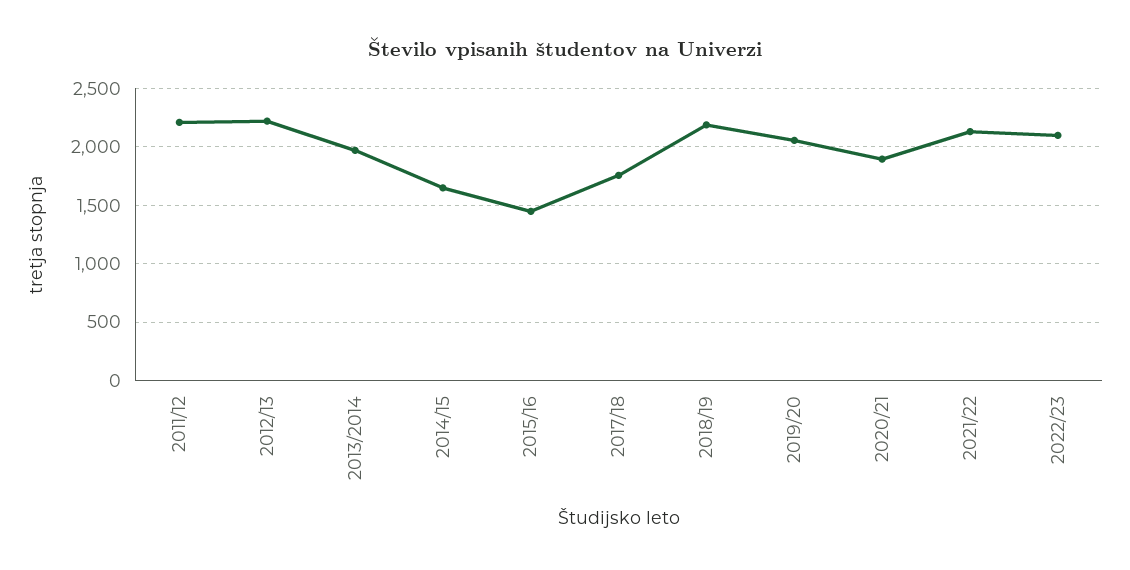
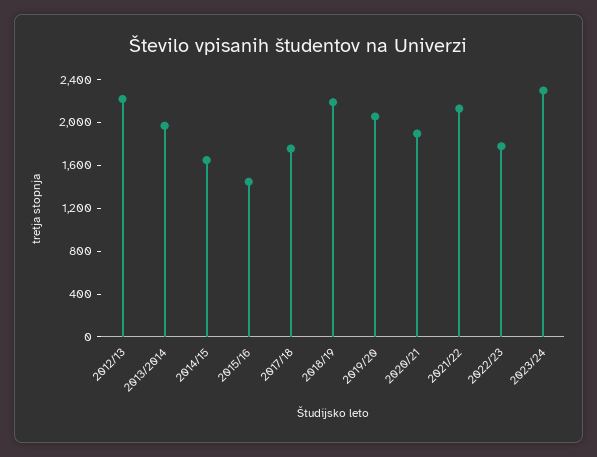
2011/12: 2200 -> none
2022/23: 2100 -> 1800
2023/24: none -> 2300

